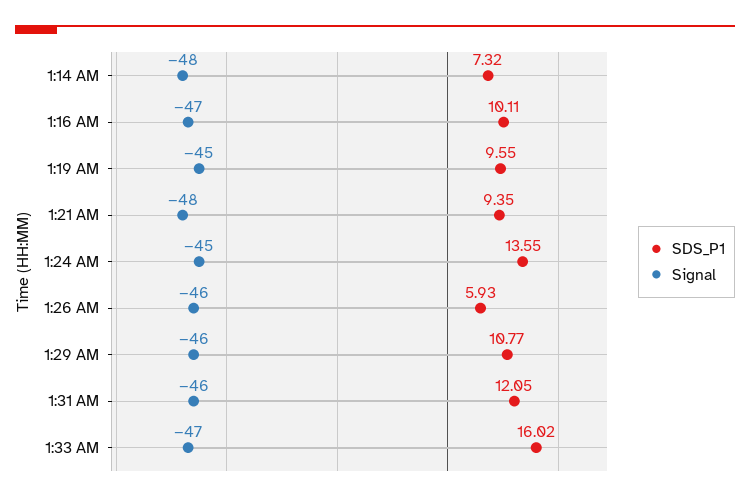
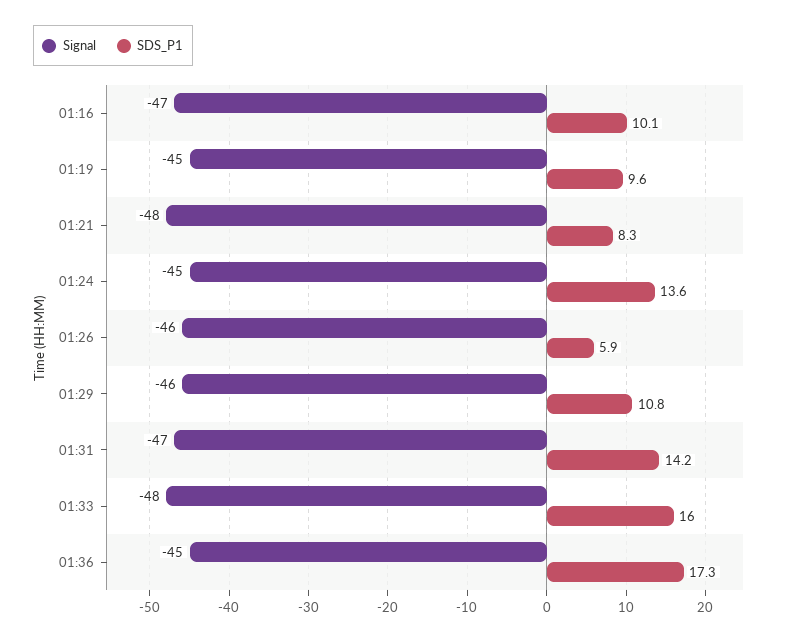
SDS_P1, 1:14 AM: 7.32 -> none
Signal, 1:14 AM: -48 -> none
SDS_P1, 1:21 AM: 9.35 -> 8.3
SDS_P1, 1:31 AM: 12.05 -> 14.2
Signal, 1:31 AM: -46 -> -47
Signal, 1:33 AM: -47 -> -48
Signal, 01:36: none -> -45
SDS_P1, 01:36: none -> 17.3

